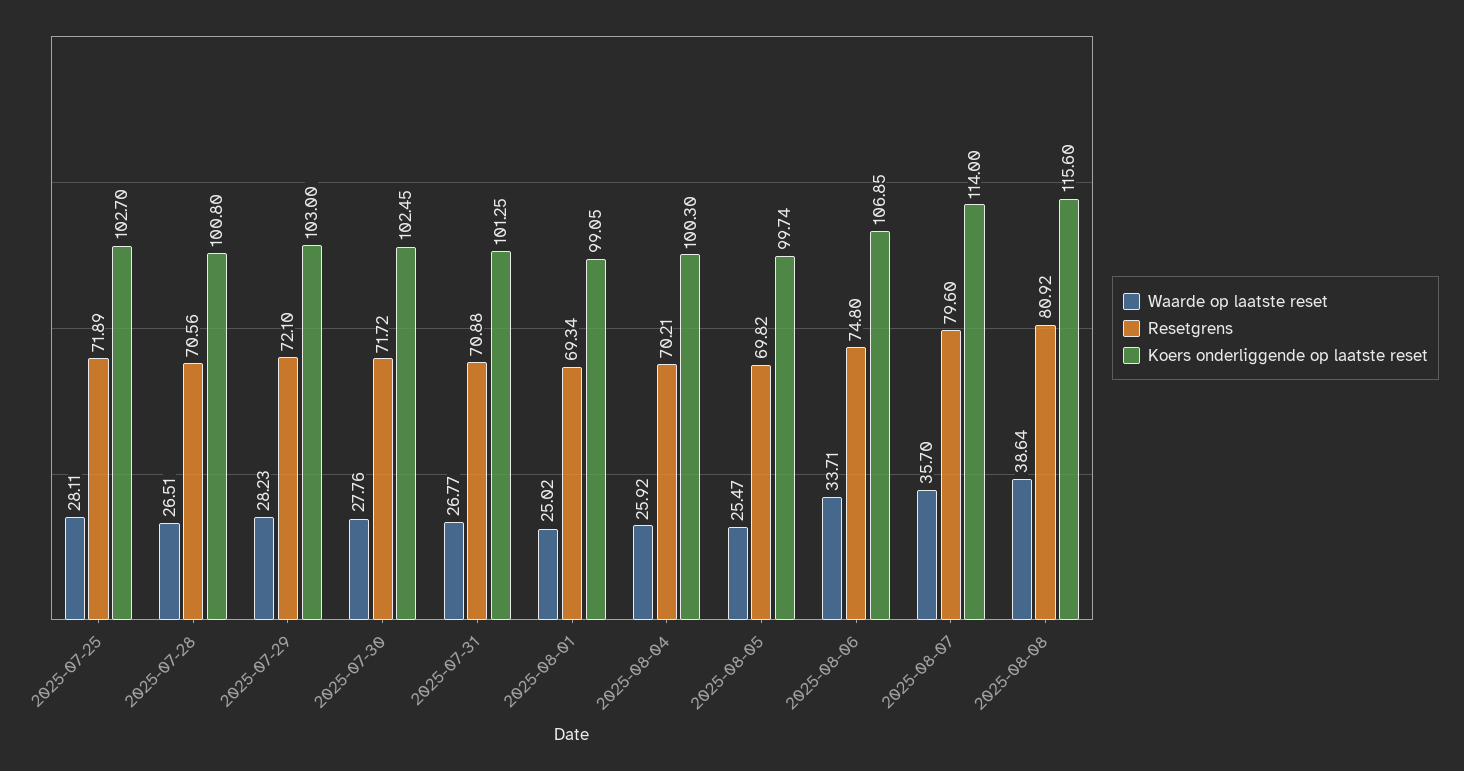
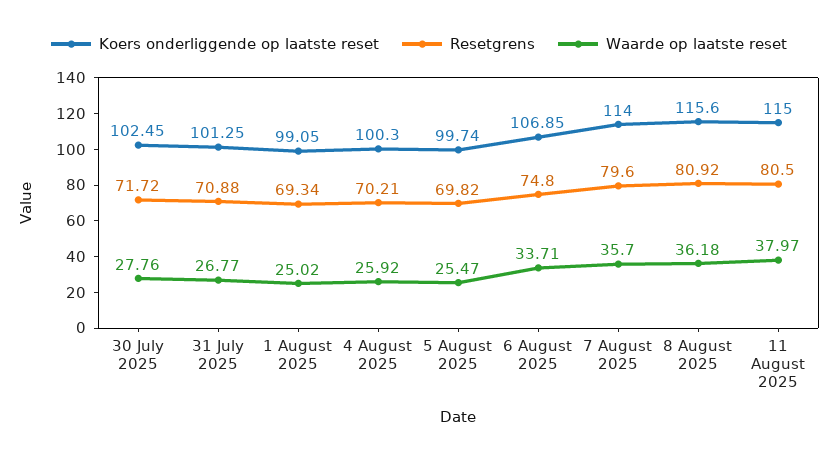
Waarde op laatste reset, 2025-07-25: 28.11 -> none
Resetgrens, 2025-07-25: 71.89 -> none
Koers onderliggende op laatste reset, 2025-07-25: 102.7 -> none
Waarde op laatste reset, 2025-07-28: 26.51 -> none
Resetgrens, 2025-07-28: 70.56 -> none
Koers onderliggende op laatste reset, 2025-07-28: 100.8 -> none
Waarde op laatste reset, 2025-07-29: 28.23 -> none
Resetgrens, 2025-07-29: 72.1 -> none
Koers onderliggende op laatste reset, 2025-07-29: 103 -> none
Waarde op laatste reset, 2025-08-08: 38.64 -> 36.18
Koers onderliggende op laatste reset, 11 August 2025: none -> 115
Resetgrens, 11 August 2025: none -> 80.5
Waarde op laatste reset, 11 August 2025: none -> 37.97

